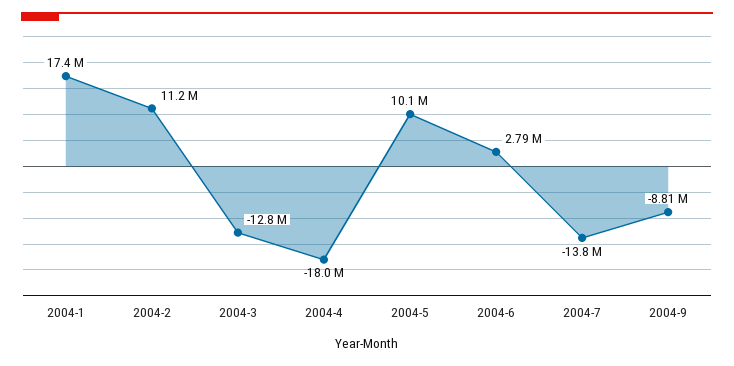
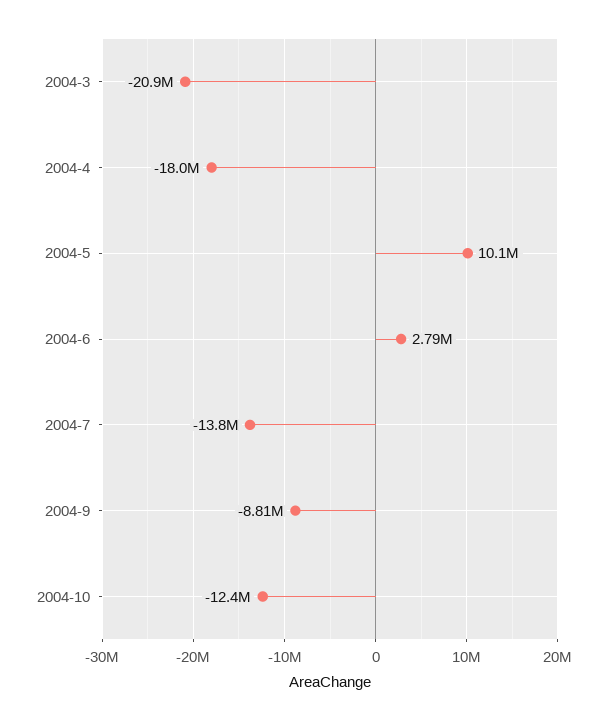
2004-1: 17400000 -> none
2004-2: 11200000 -> none
2004-3: -12800000 -> -20900000
2004-10: none -> -12400000

